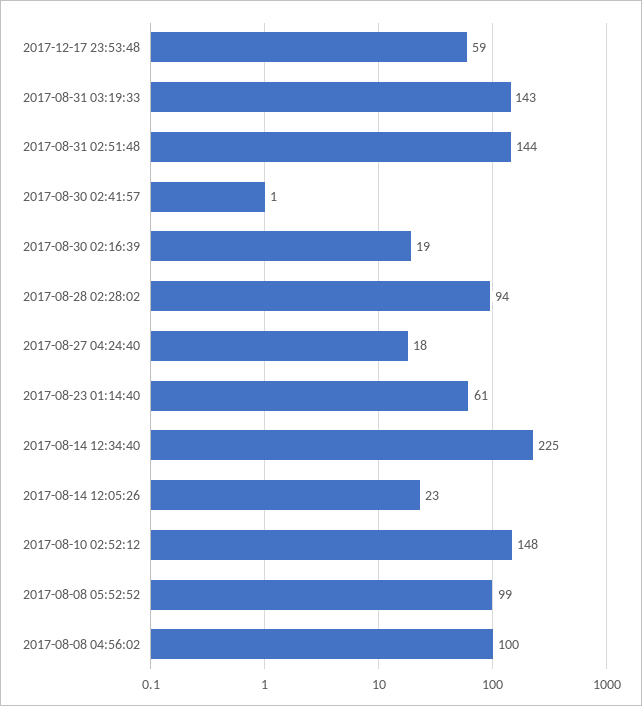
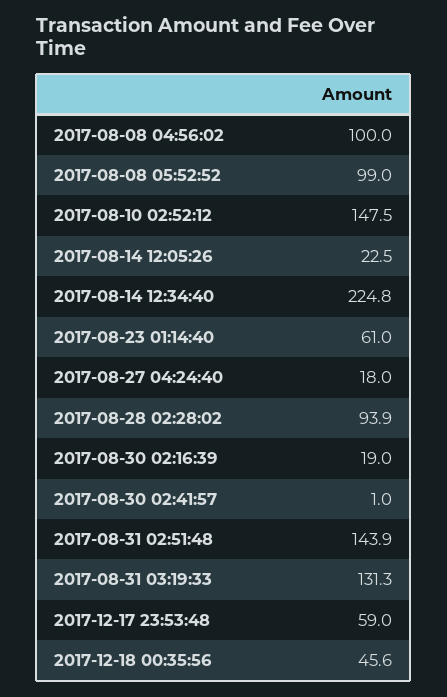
2017-08-31 03:19:33: 143 -> 131.3
2017-12-18 00:35:56: none -> 45.6

